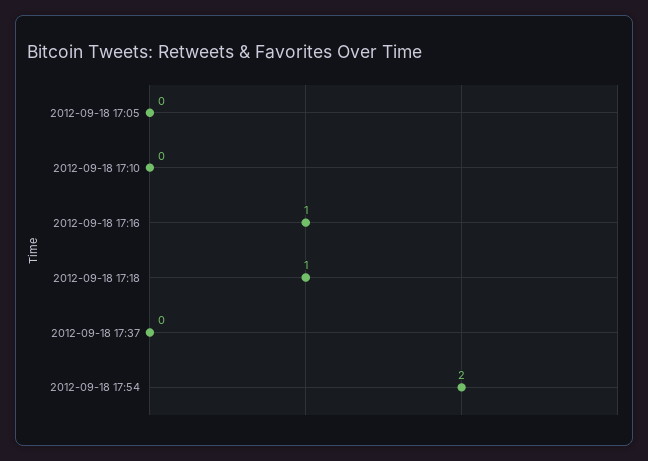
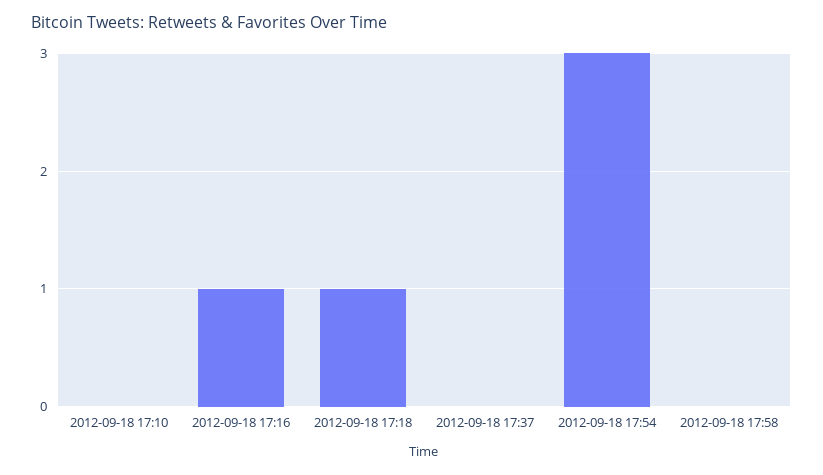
2012-09-18 17:05: 0 -> none
2012-09-18 17:54: 2 -> 3
2012-09-18 17:58: none -> 0

